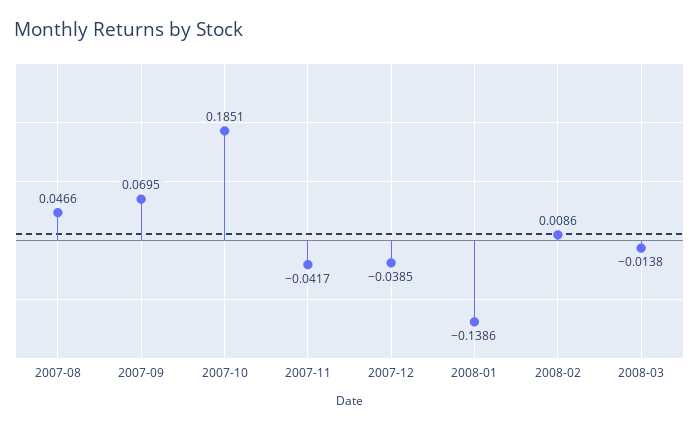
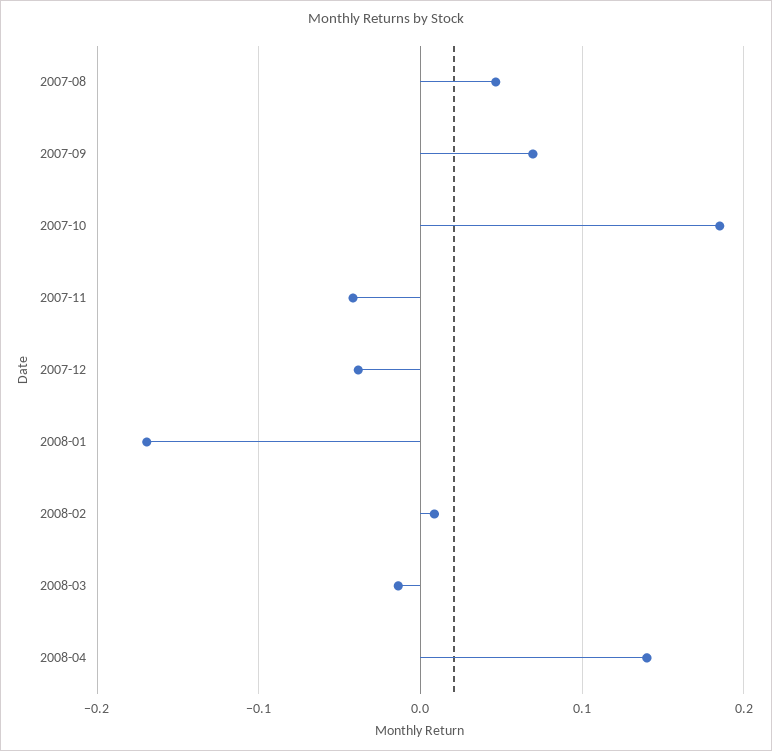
2008-01: -0.1386 -> -0.17
2008-04: none -> 0.14

